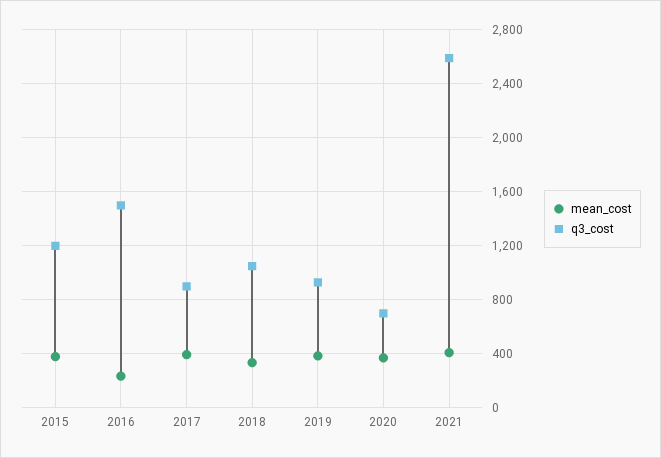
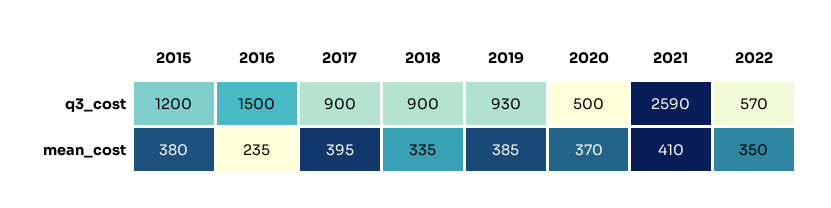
q3_cost, 2018: 1050 -> 900
q3_cost, 2020: 700 -> 500
q3_cost, 2022: none -> 570
mean_cost, 2022: none -> 350

